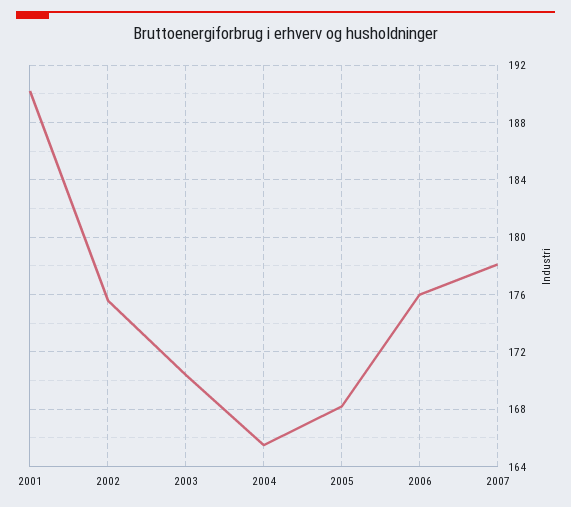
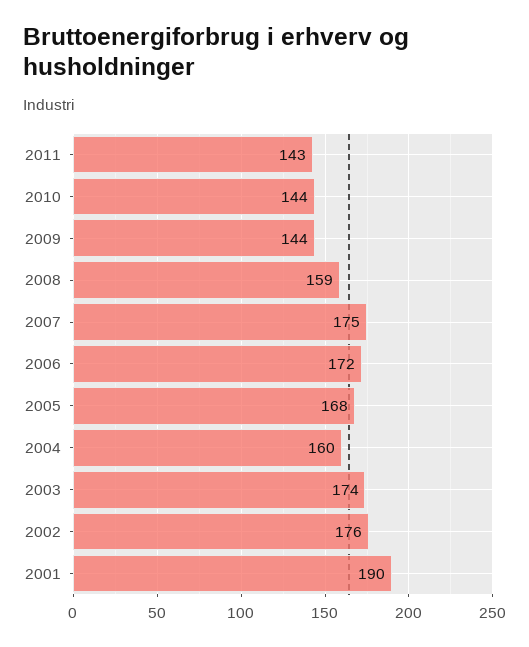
2003: 170.5 -> 174
2004: 165.5 -> 160
2006: 176 -> 172
2007: 178 -> 175
2011: none -> 143
2010: none -> 144
2009: none -> 144
2008: none -> 159

